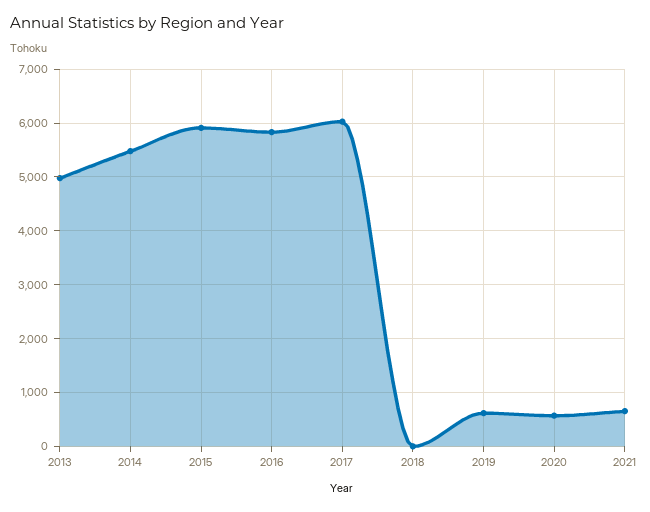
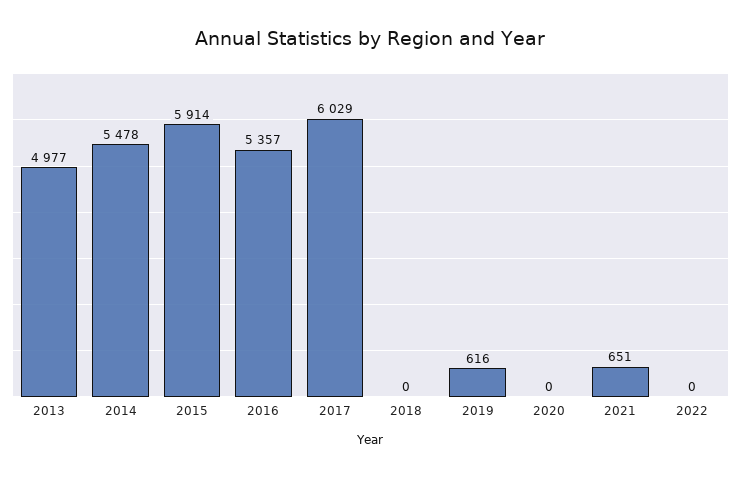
2016: 5800 -> 5357
2020: 600 -> 0
2022: none -> 0

